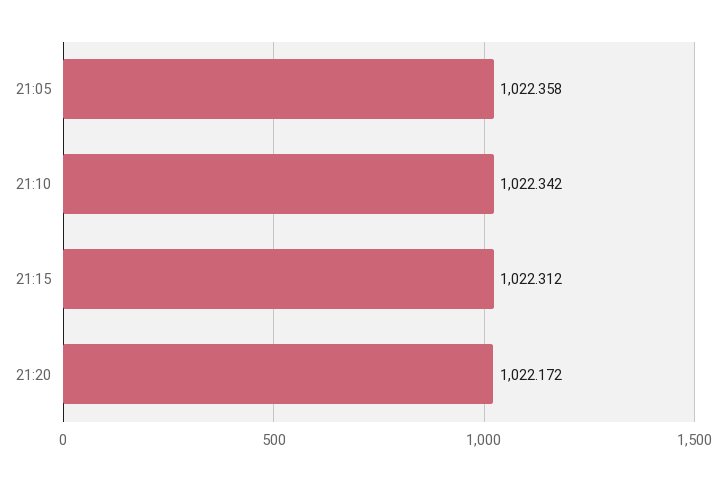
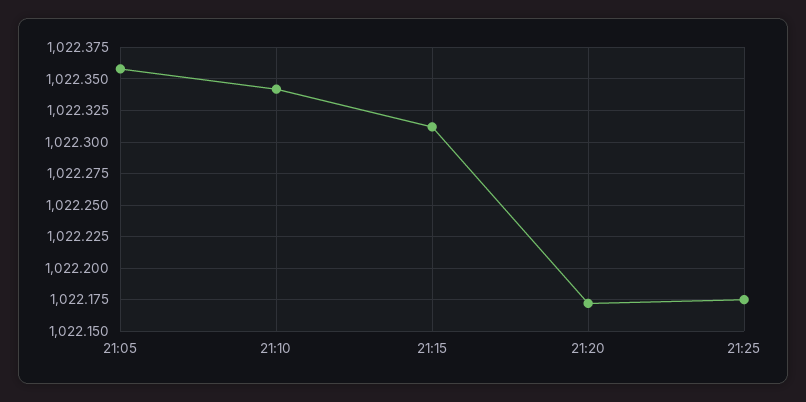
21:25: none -> 1022.175

